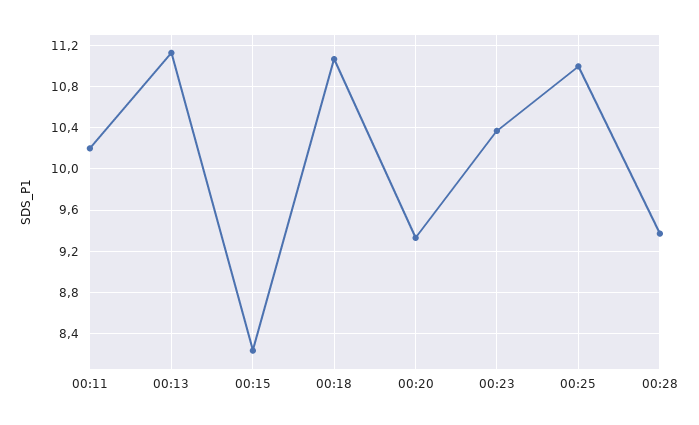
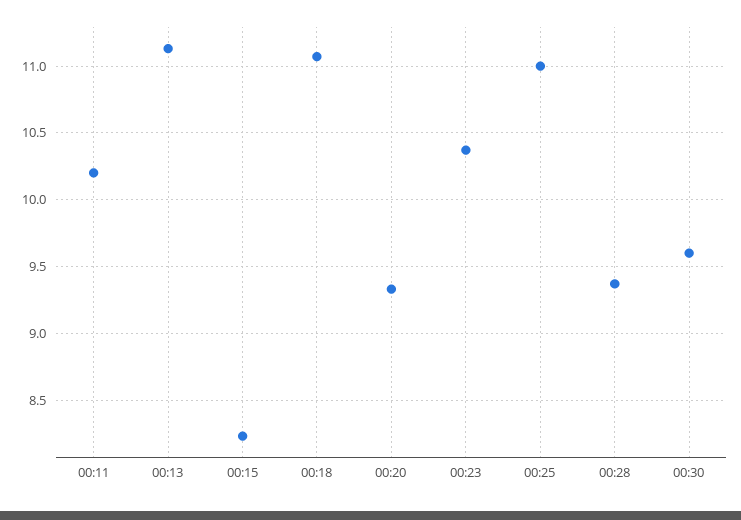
00:30: none -> 9.6

